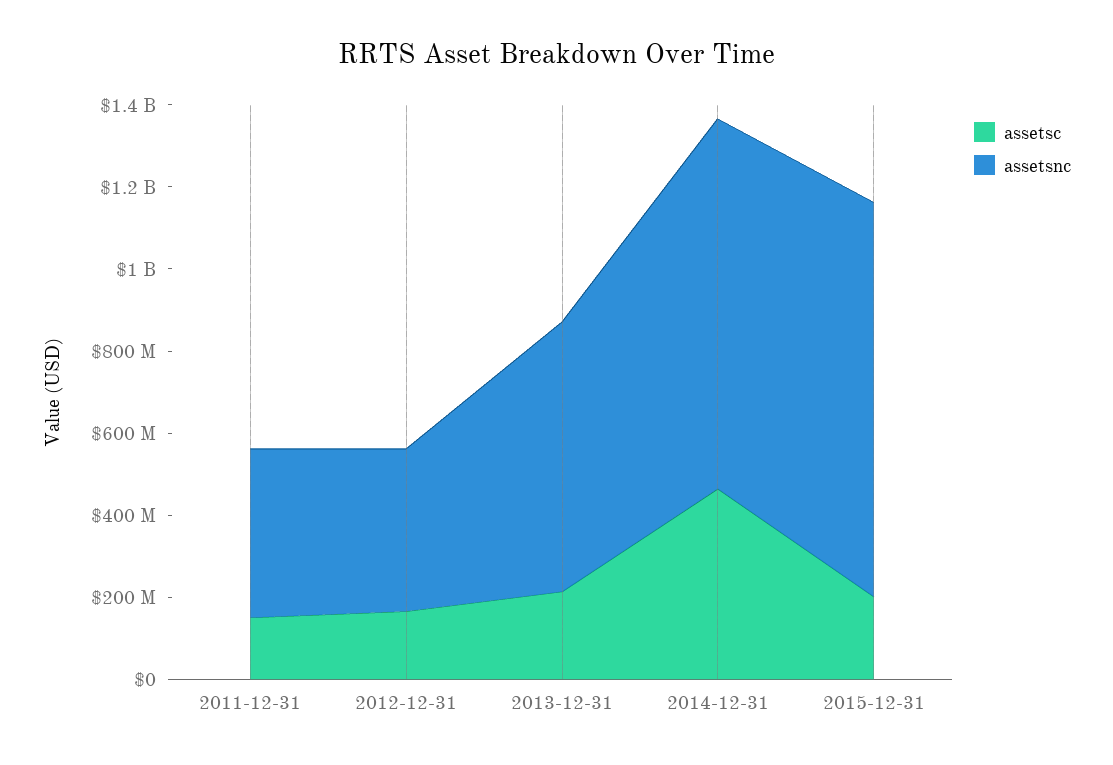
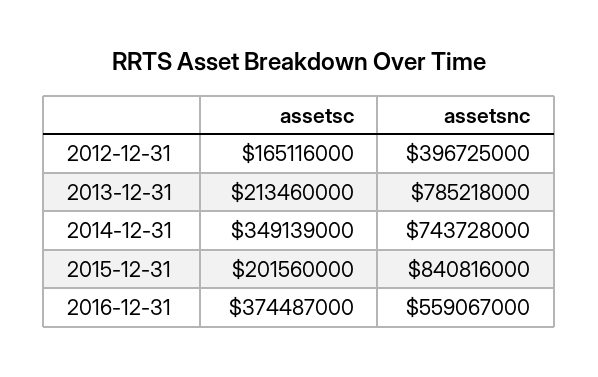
assetsc, 2011-12-31: 150000000 -> none
assetsnc, 2011-12-31: 400000000 -> none
assetsnc, 2013-12-31: 650000000 -> 785218000
assetsc, 2014-12-31: 450000000 -> 349139000
assetsnc, 2014-12-31: 900000000 -> 743728000
assetsnc, 2015-12-31: 950000000 -> 840816000
assetsc, 2016-12-31: none -> 374487000
assetsnc, 2016-12-31: none -> 559067000

